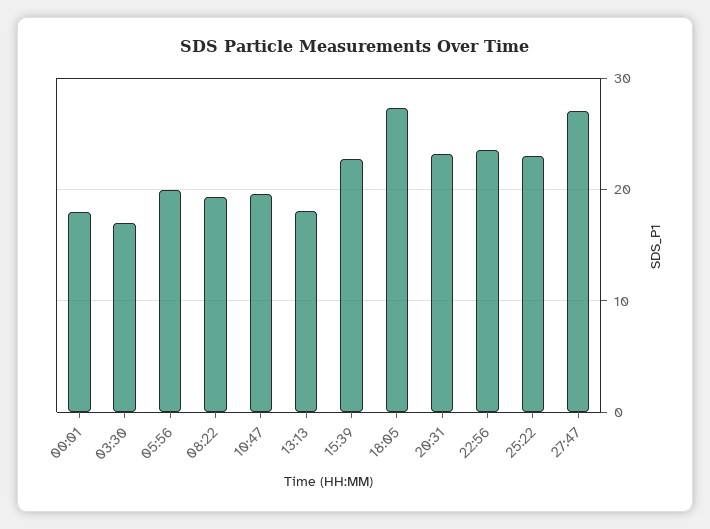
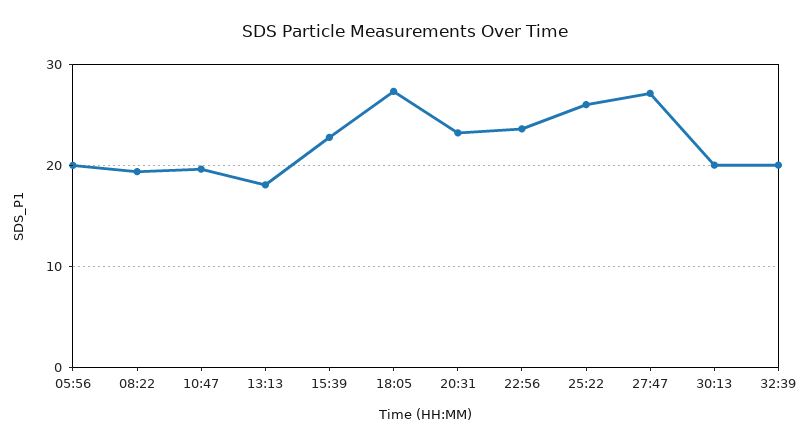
00:01: 18 -> none
03:30: 17 -> none
25:22: 23 -> 26
30:13: none -> 20
32:39: none -> 20

